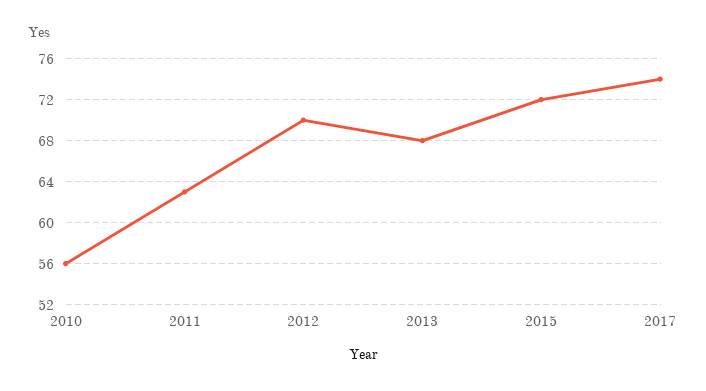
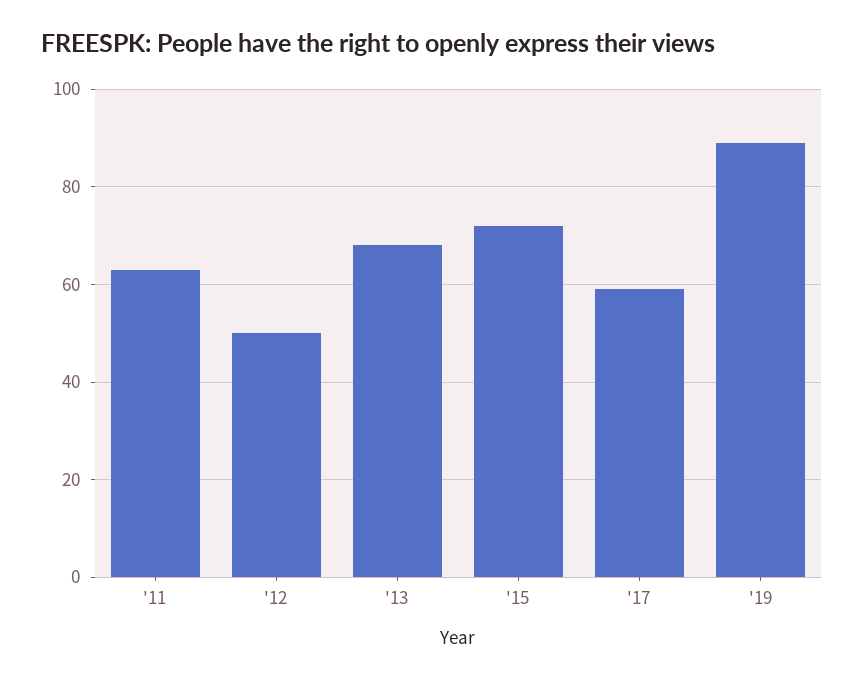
2010: 56 -> none
2012: 70 -> 50
2017: 74 -> 60
'19: none -> 90

